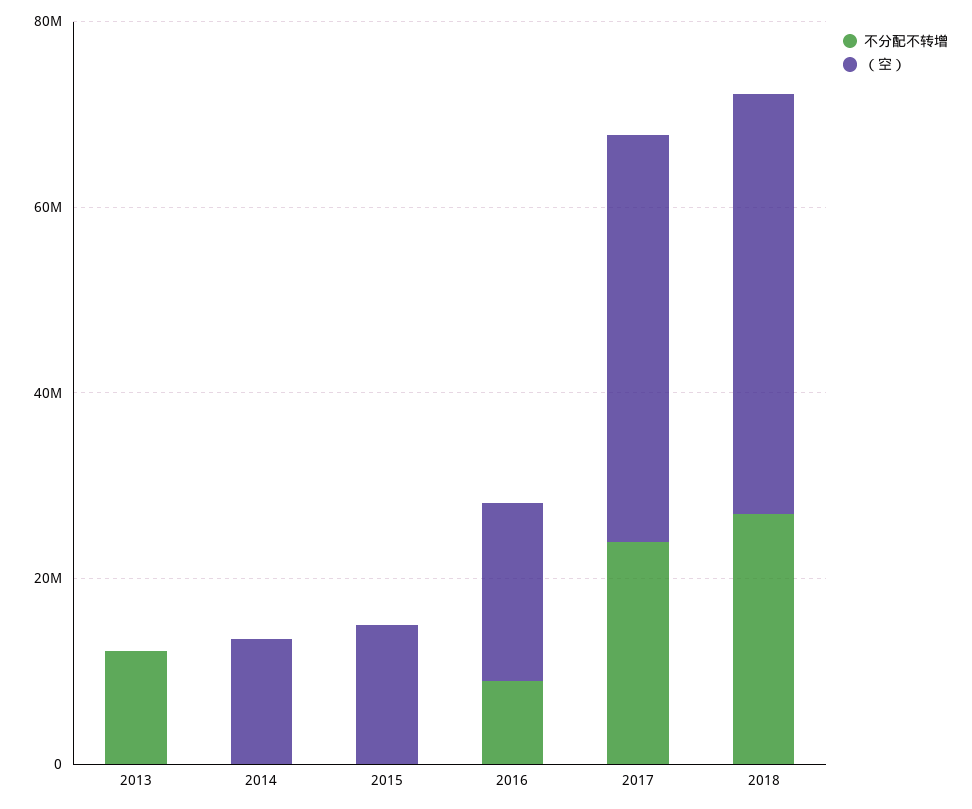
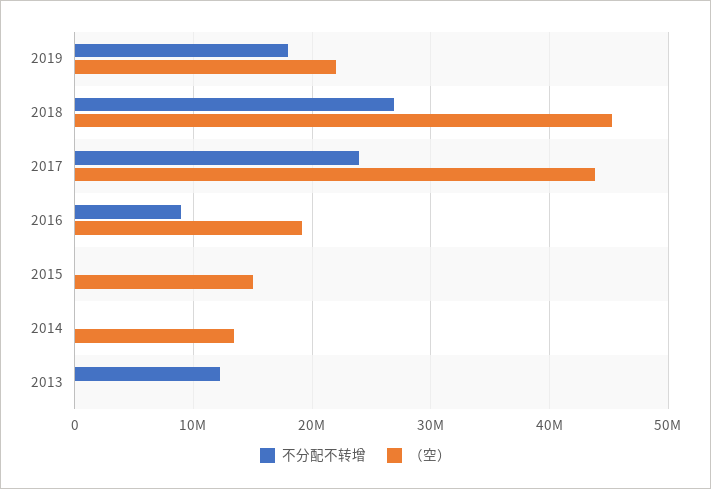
不分配不转增, 2019: none -> 18000000
（空）, 2019: none -> 22000000

